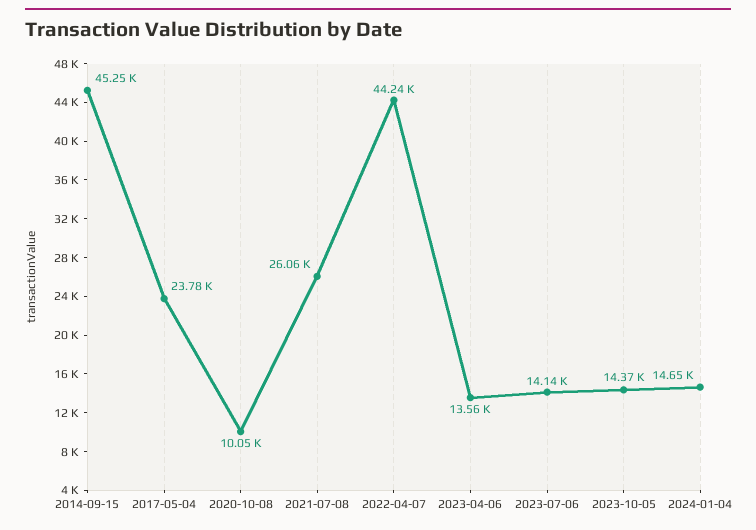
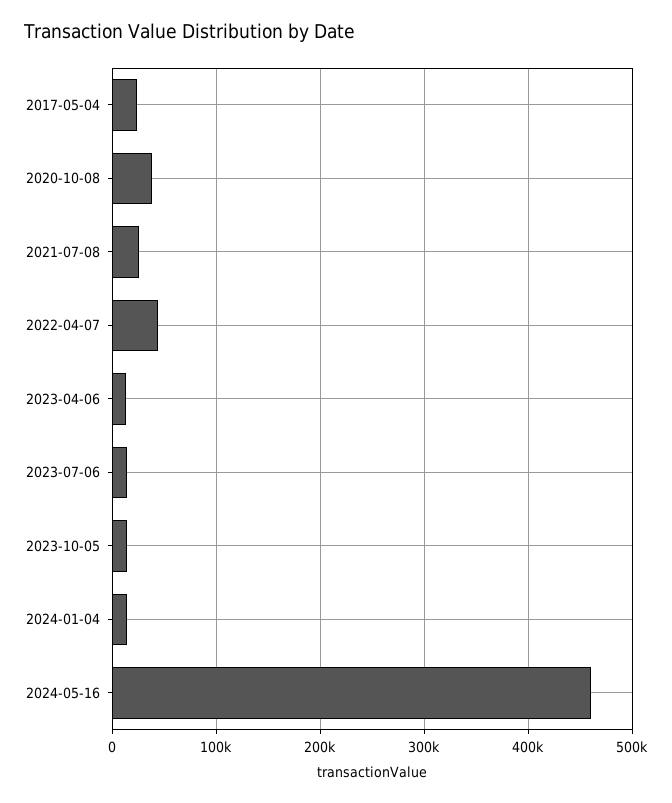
2014-09-15: 45250 -> none
2020-10-08: 10050 -> 40000
2024-05-16: none -> 460000

